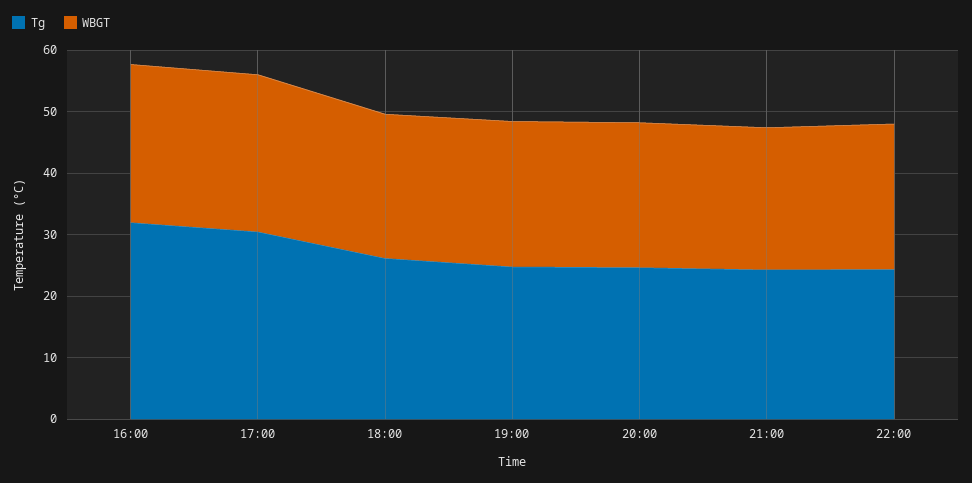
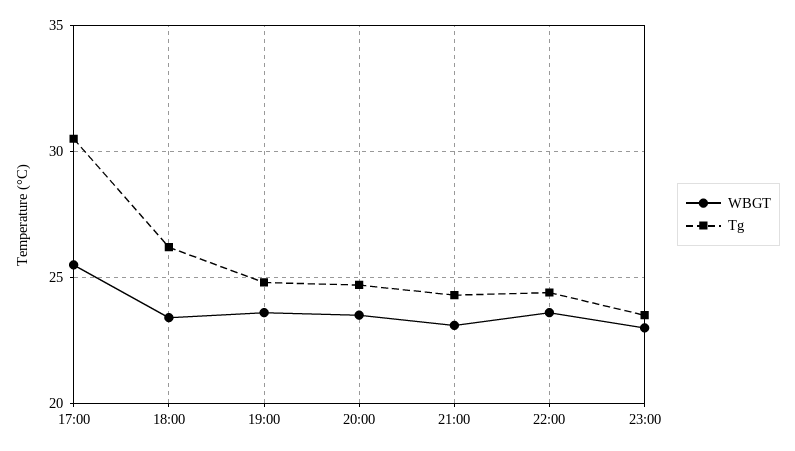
Tg, 16:00: 32 -> none
WBGT, 16:00: 26 -> none
WBGT, 23:00: none -> 23
Tg, 23:00: none -> 23.5

